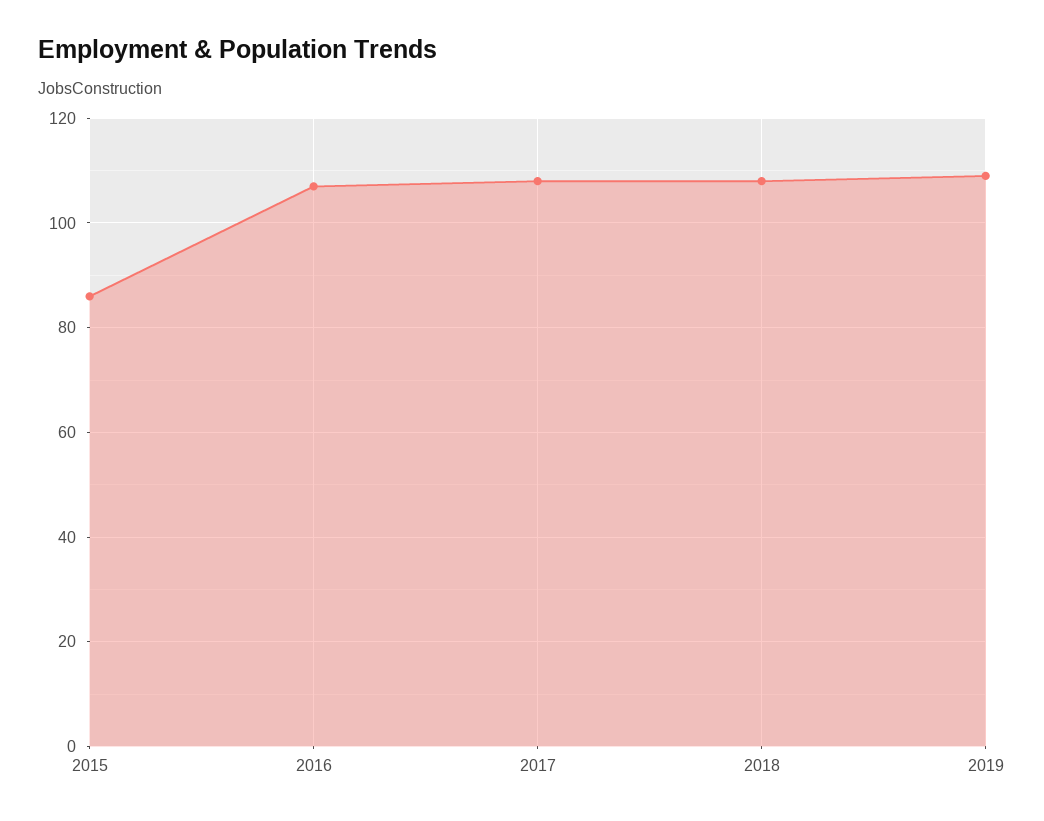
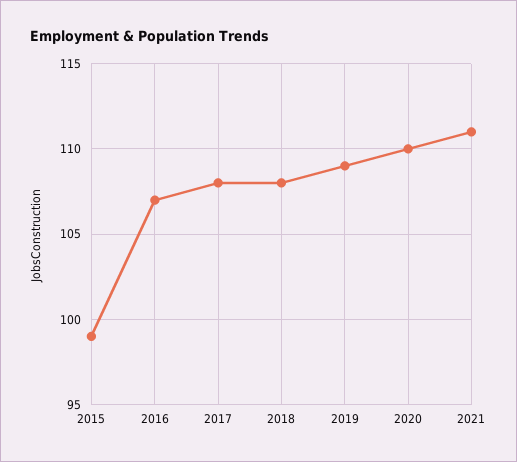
2015: 85 -> 99
2020: none -> 110
2021: none -> 111

